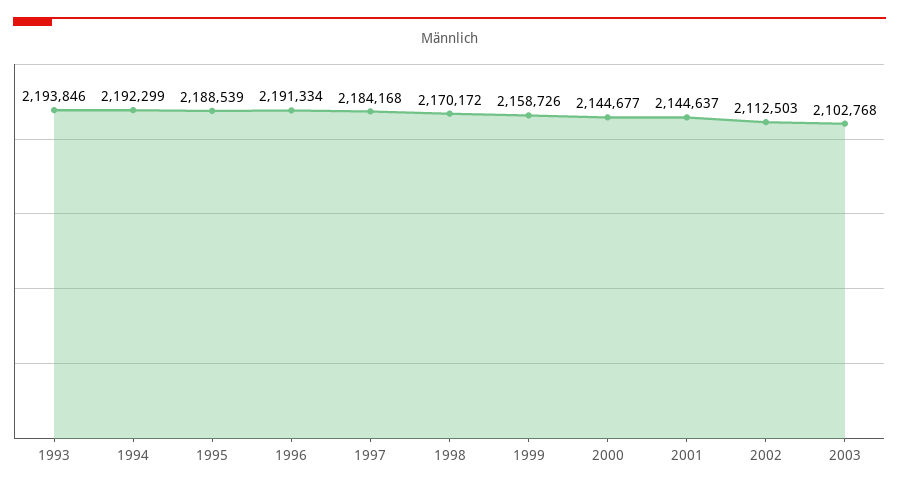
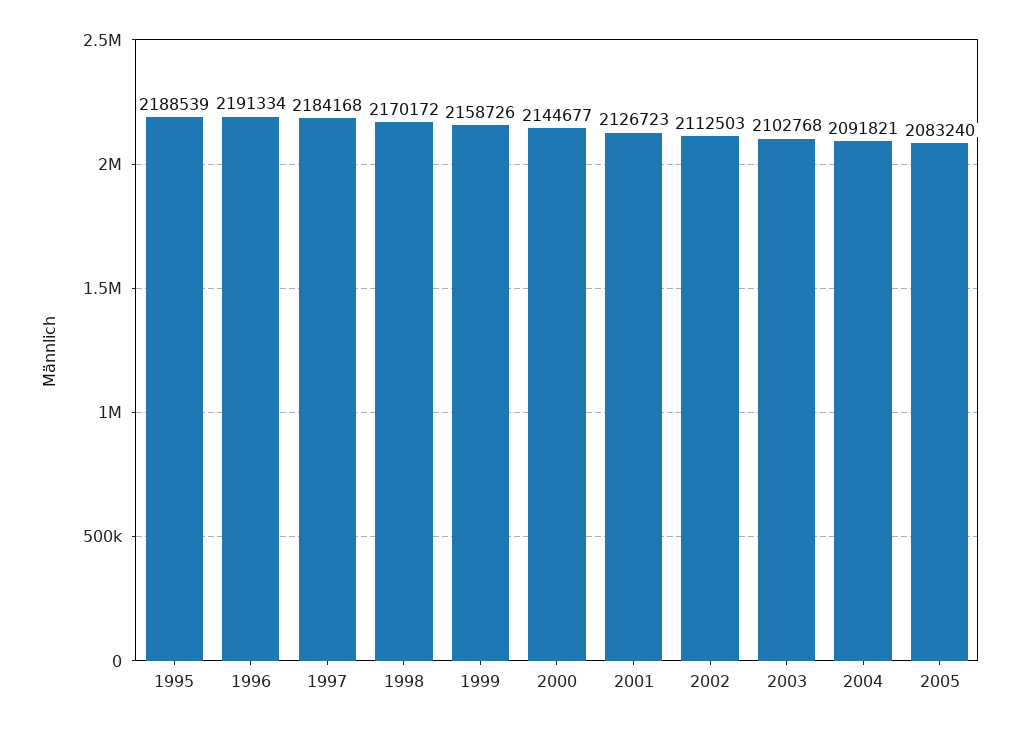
1993: 2193846 -> none
1994: 2192299 -> none
2001: 2144637 -> 2126723
2004: none -> 2091821
2005: none -> 2083240

